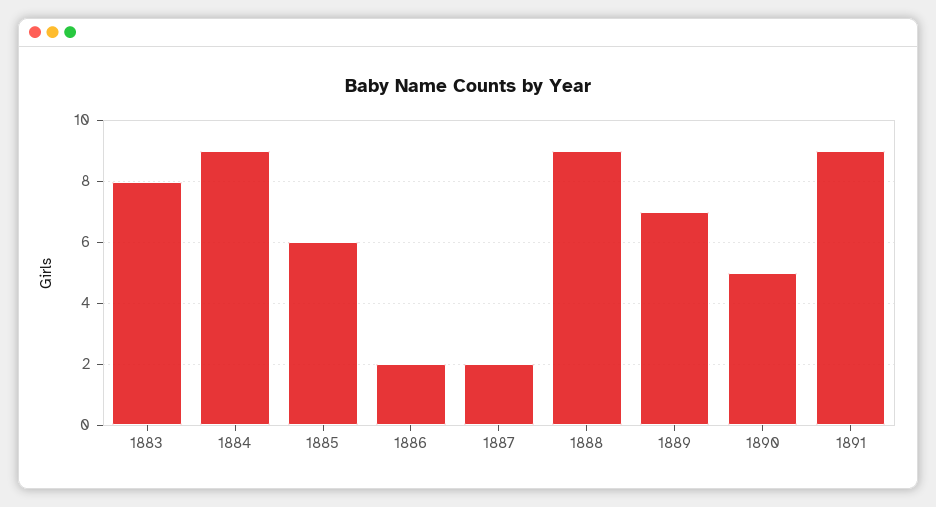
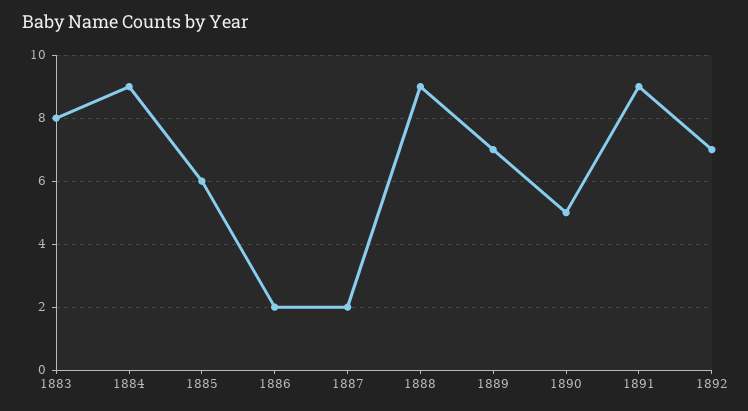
1892: none -> 7

